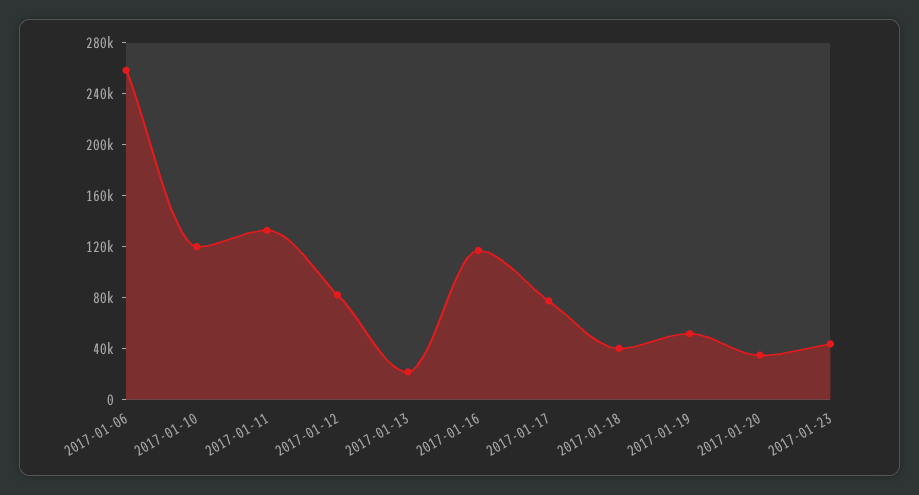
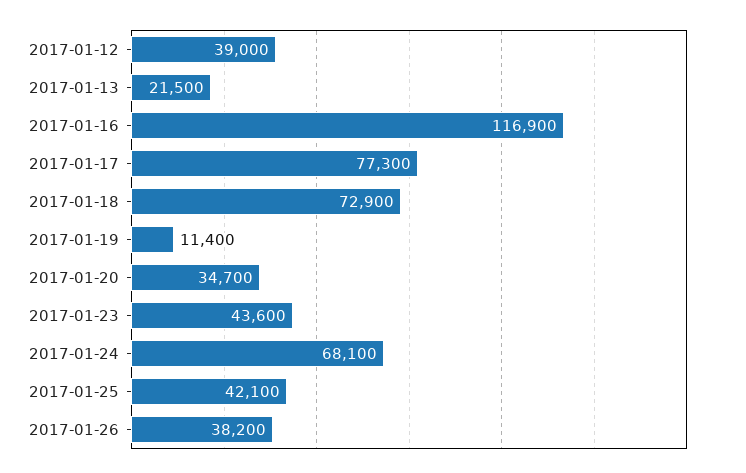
2017-01-06: 260000 -> none
2017-01-10: 120000 -> none
2017-01-11: 130000 -> none
2017-01-12: 80000 -> 39000
2017-01-18: 40000 -> 72900
2017-01-19: 50000 -> 11400
2017-01-24: none -> 68100
2017-01-25: none -> 42100
2017-01-26: none -> 38200

